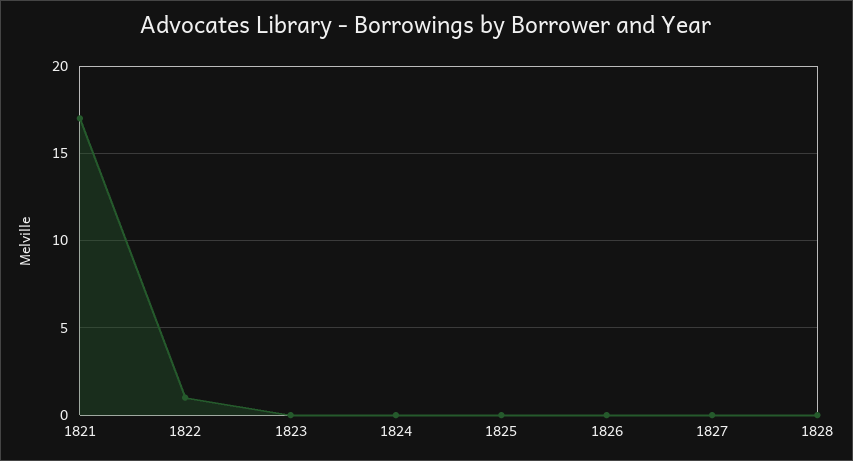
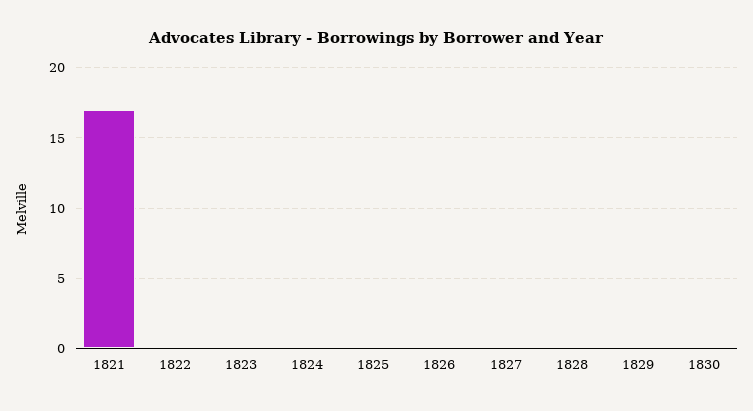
1822: 1 -> 0
1829: none -> 0
1830: none -> 0

